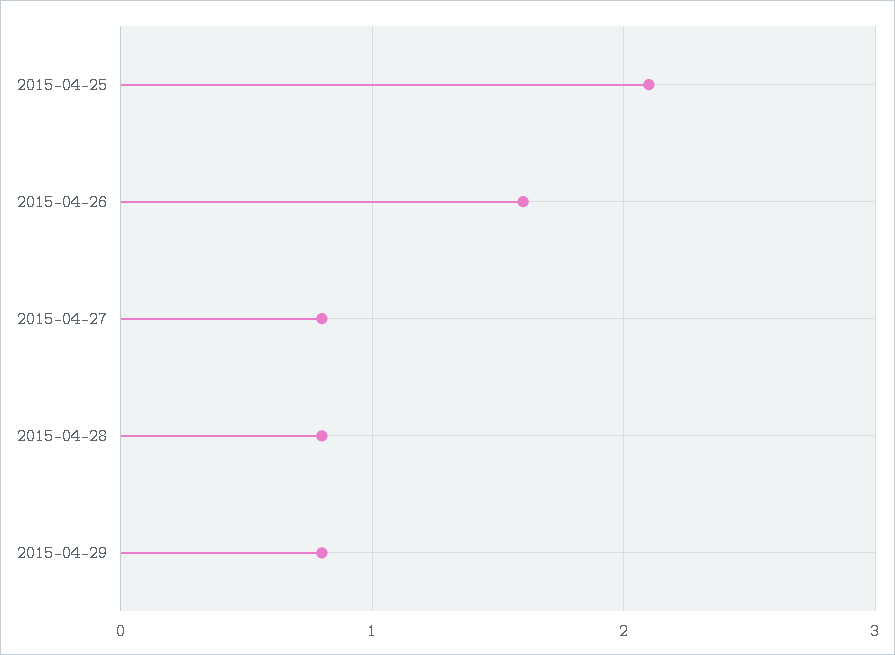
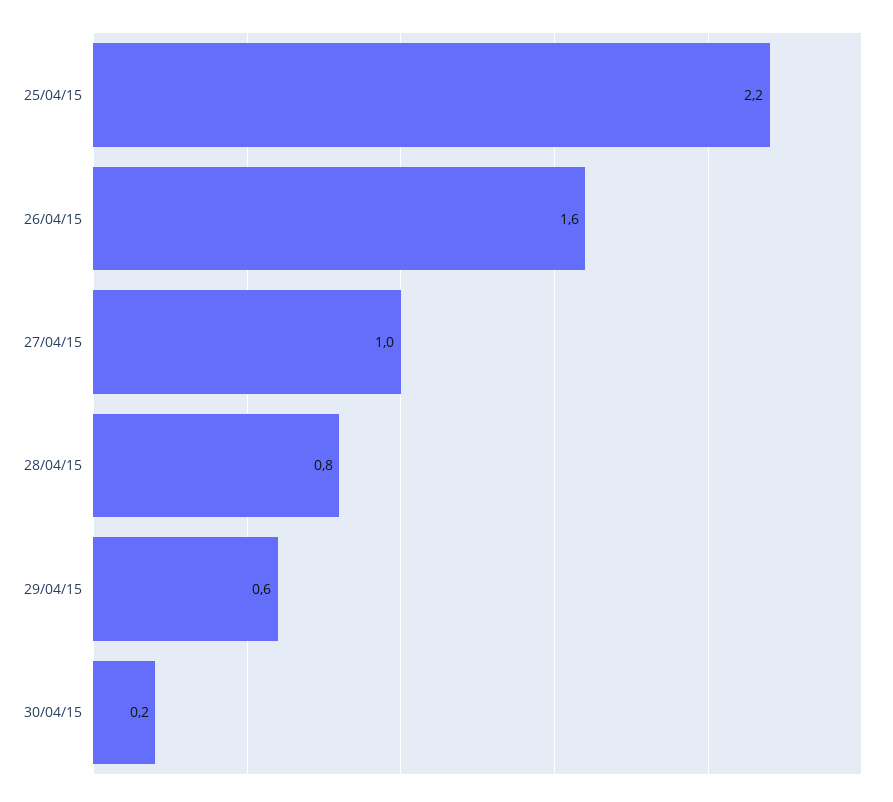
2015-04-25: 2.1 -> 2.2
2015-04-27: 0.8 -> 1
2015-04-29: 0.8 -> 0.6
30/04/15: none -> 0.2

